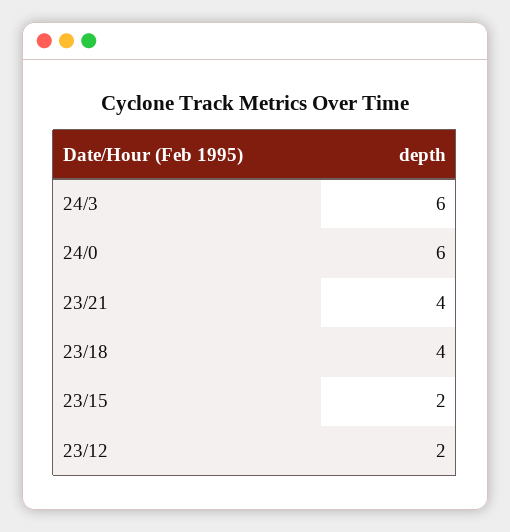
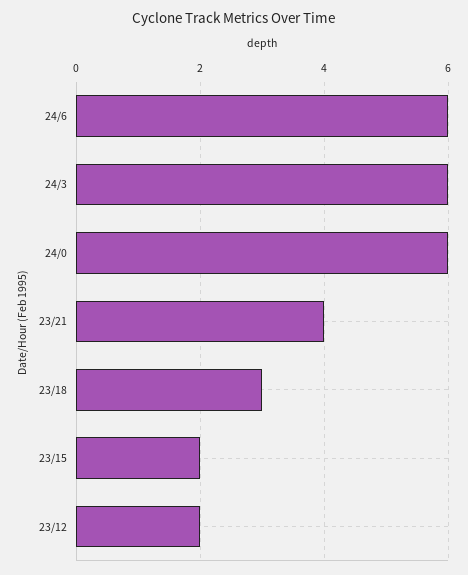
23/18: 4 -> 3
24/6: none -> 6

